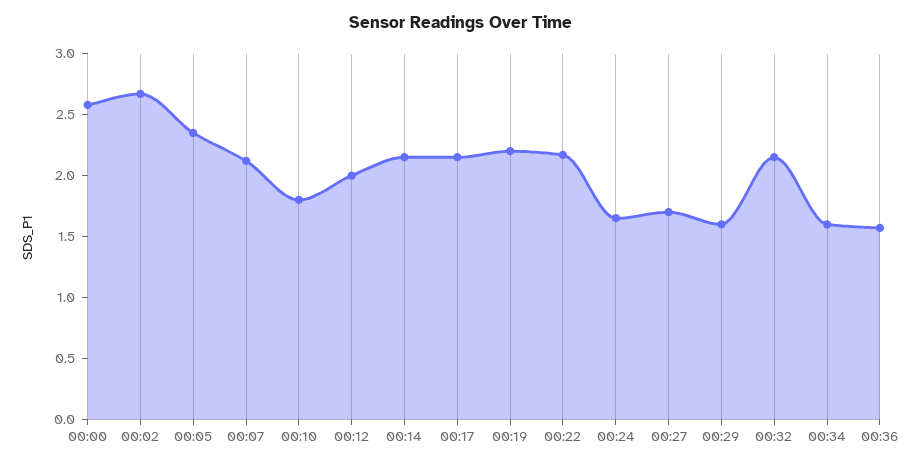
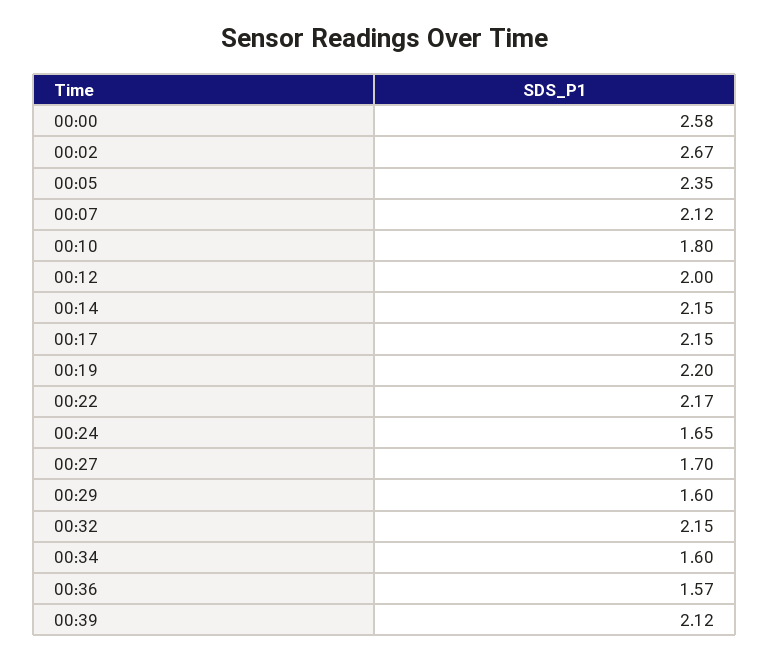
00:39: none -> 2.12

